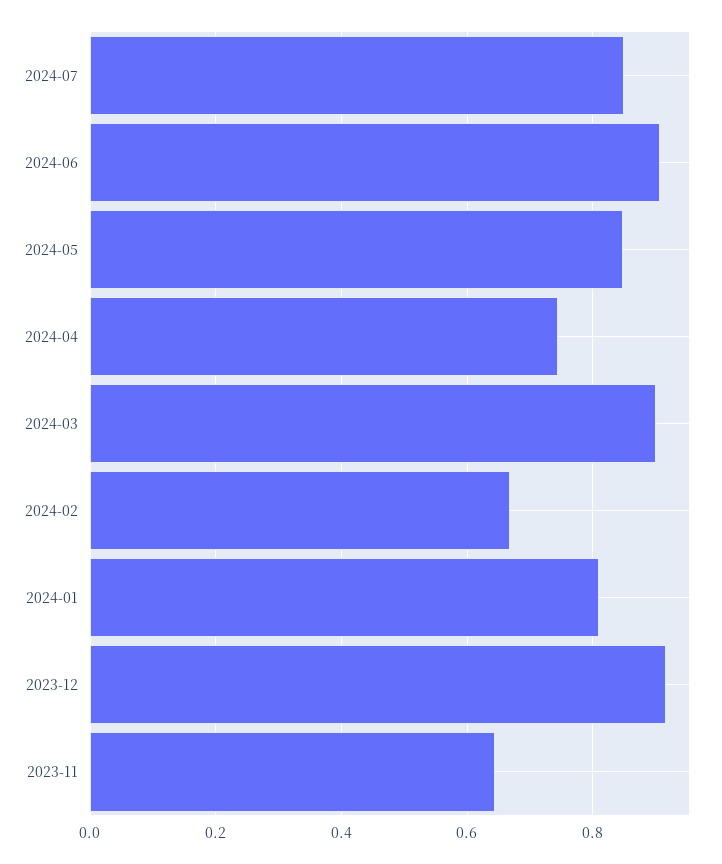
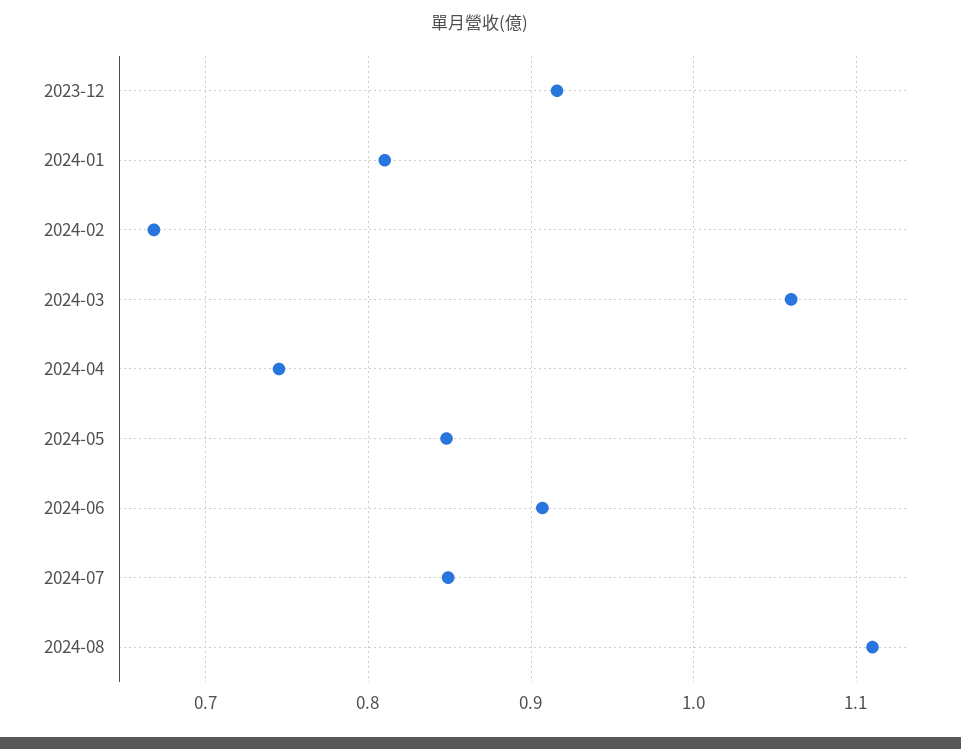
2024-03: 0.9 -> 1.06
2023-11: 0.64 -> none
2024-08: none -> 1.11

